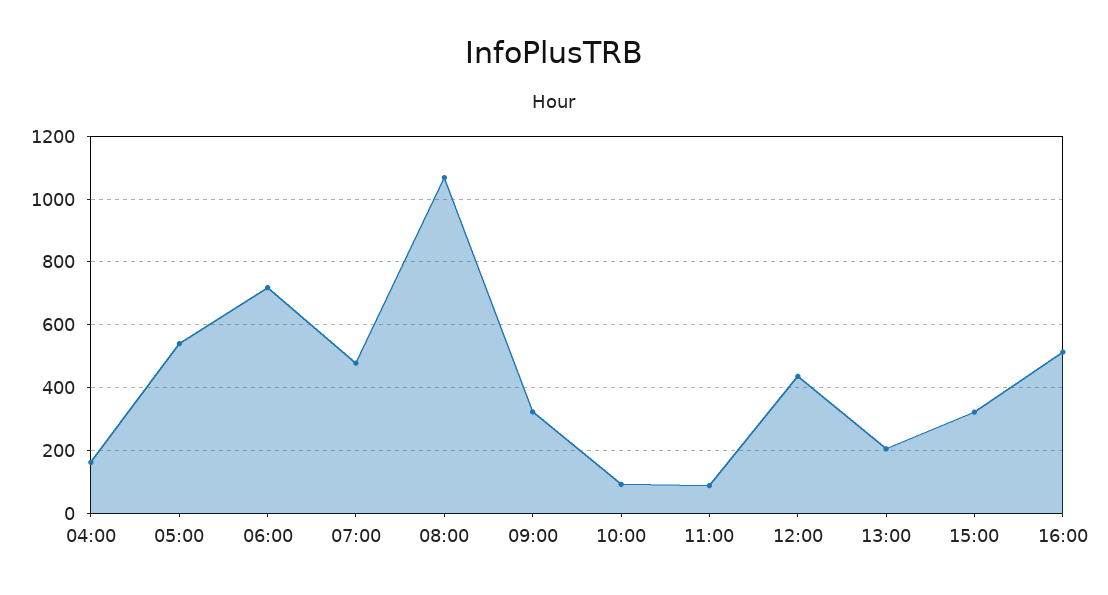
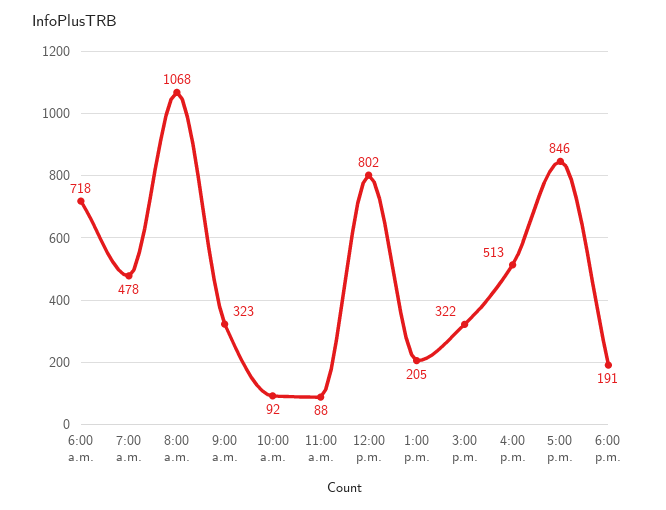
04:00: 160 -> none
05:00: 540 -> none
12:00: 440 -> 802
5:00 p.m.: none -> 846
6:00 p.m.: none -> 191

